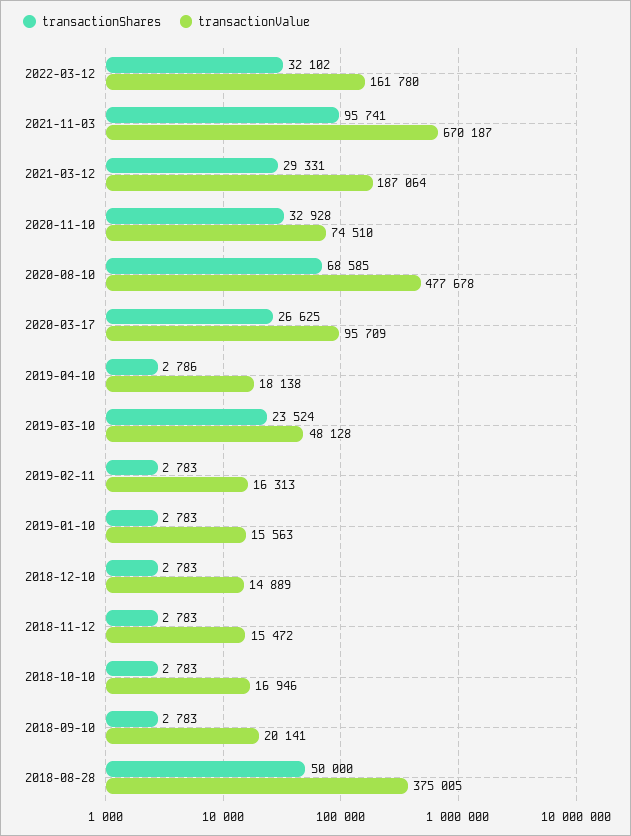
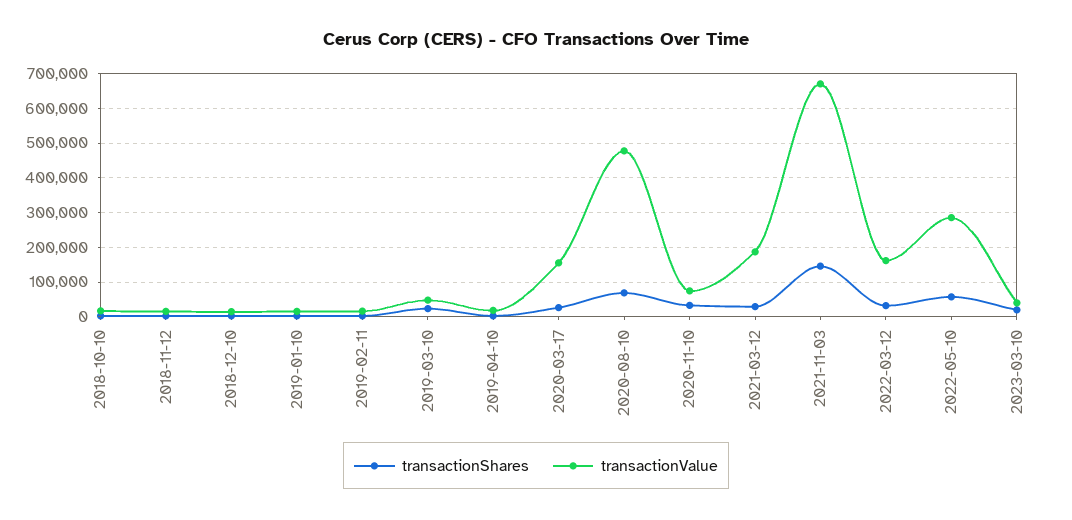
transactionShares, 2021-11-03: 95741 -> 140000
transactionValue, 2020-03-17: 95709 -> 160000
transactionShares, 2018-09-10: 2783 -> none
transactionValue, 2018-09-10: 20141 -> none
transactionShares, 2018-08-28: 50000 -> none
transactionValue, 2018-08-28: 375005 -> none
transactionShares, 2022-05-10: none -> 60000
transactionValue, 2022-05-10: none -> 280000
transactionShares, 2023-03-10: none -> 20000
transactionValue, 2023-03-10: none -> 40000

